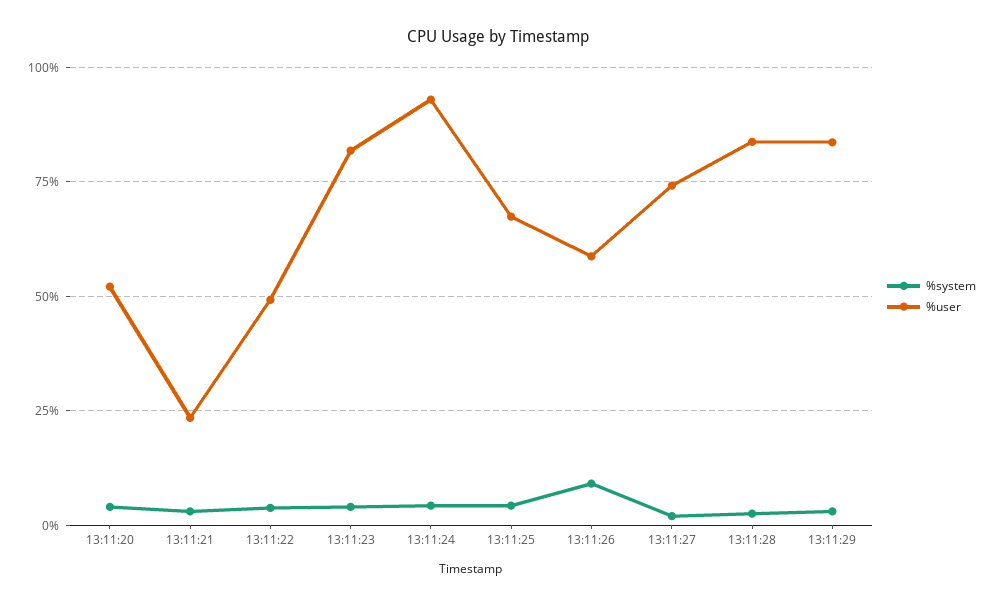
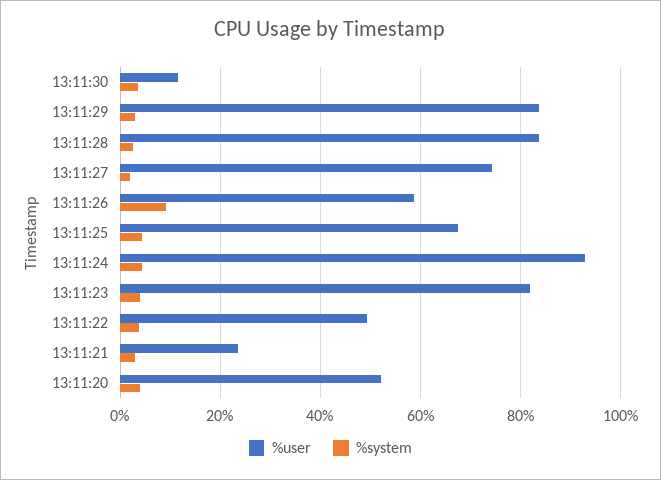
%user, 13:11:30: none -> 12
%system, 13:11:30: none -> 4

